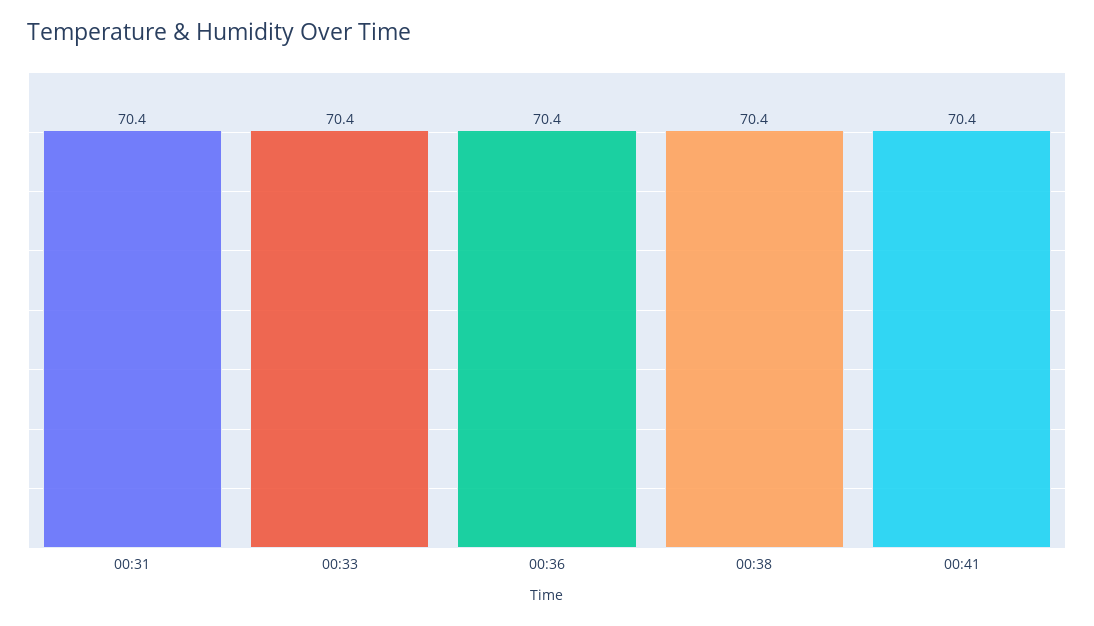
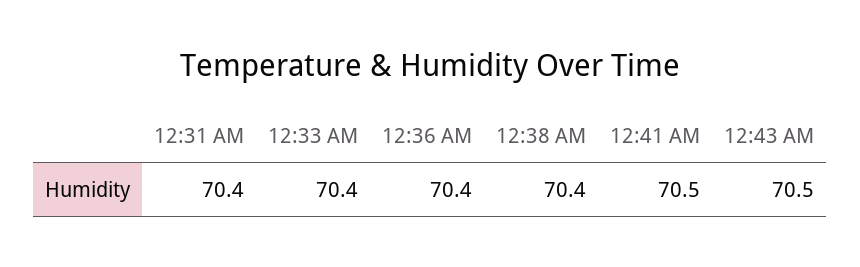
00:41: 70.4 -> 70.5
12:43 AM: none -> 70.5

